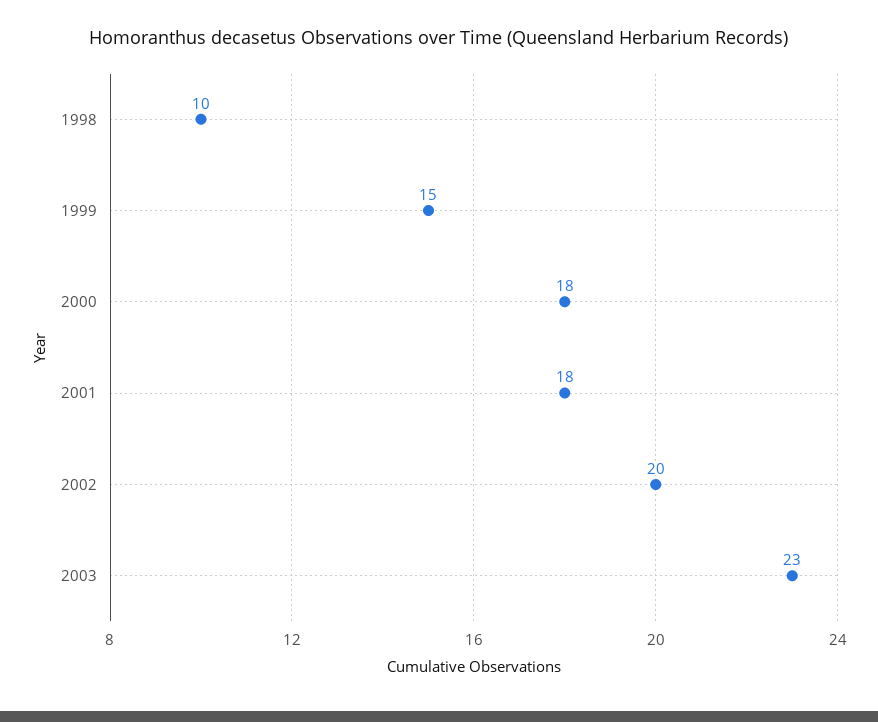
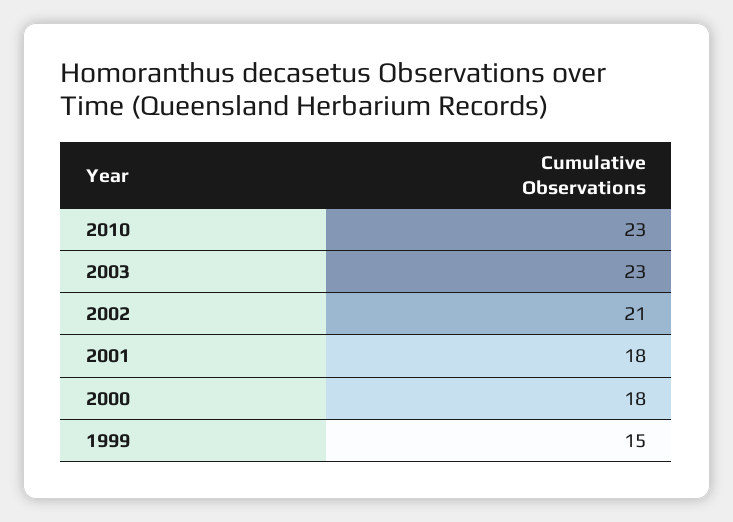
1998: 10 -> none
2002: 20 -> 21
2010: none -> 23

